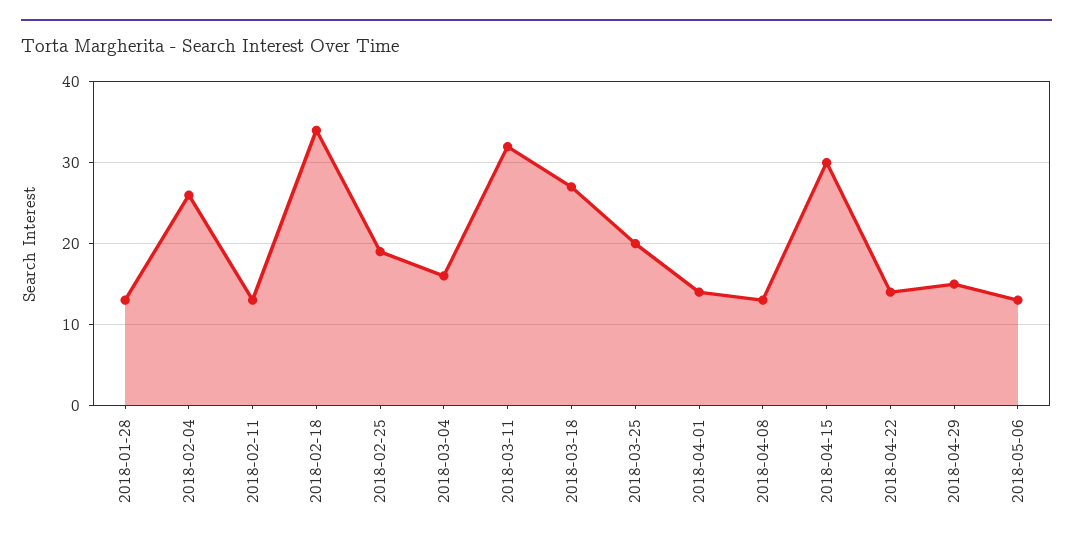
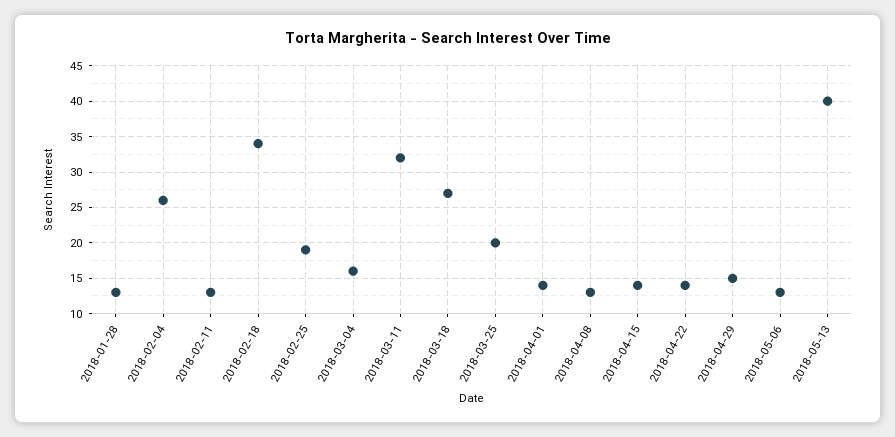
2018-04-15: 30 -> 14
2018-05-13: none -> 40

